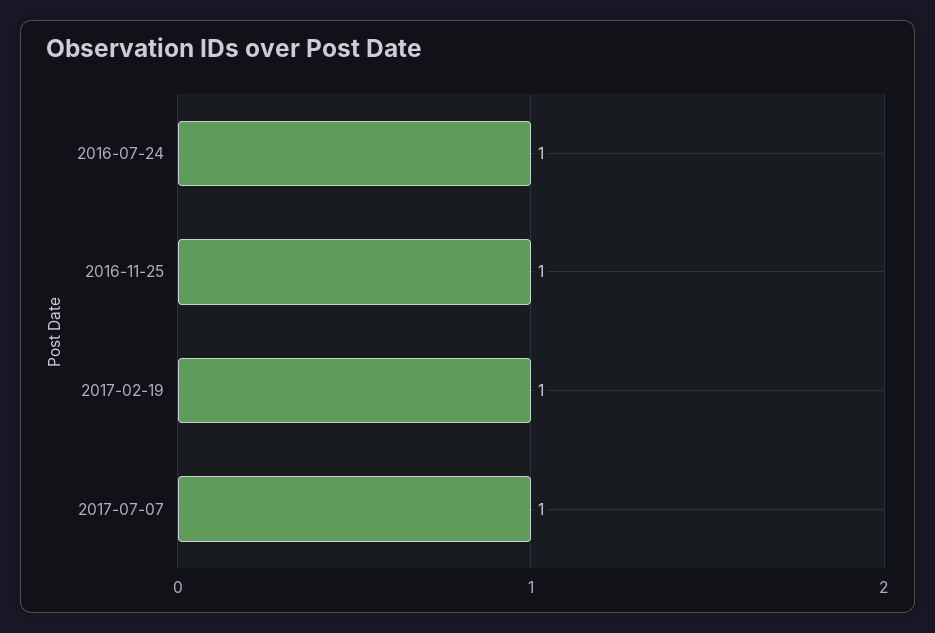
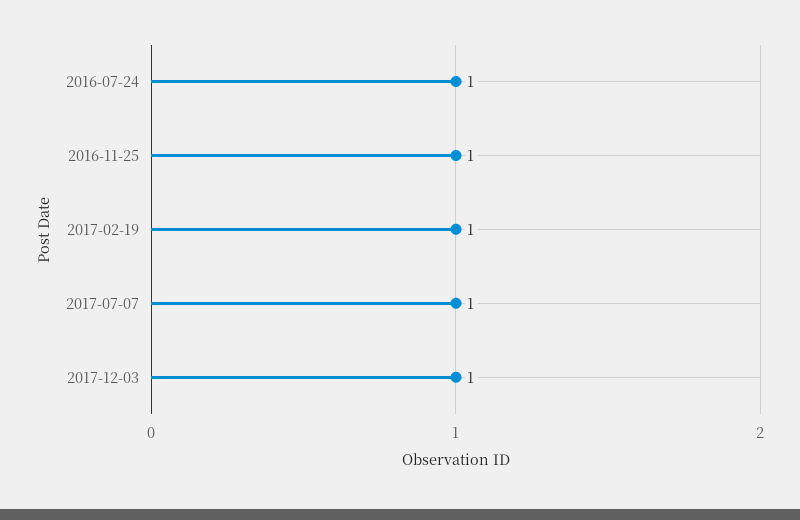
2017-12-03: none -> 1

